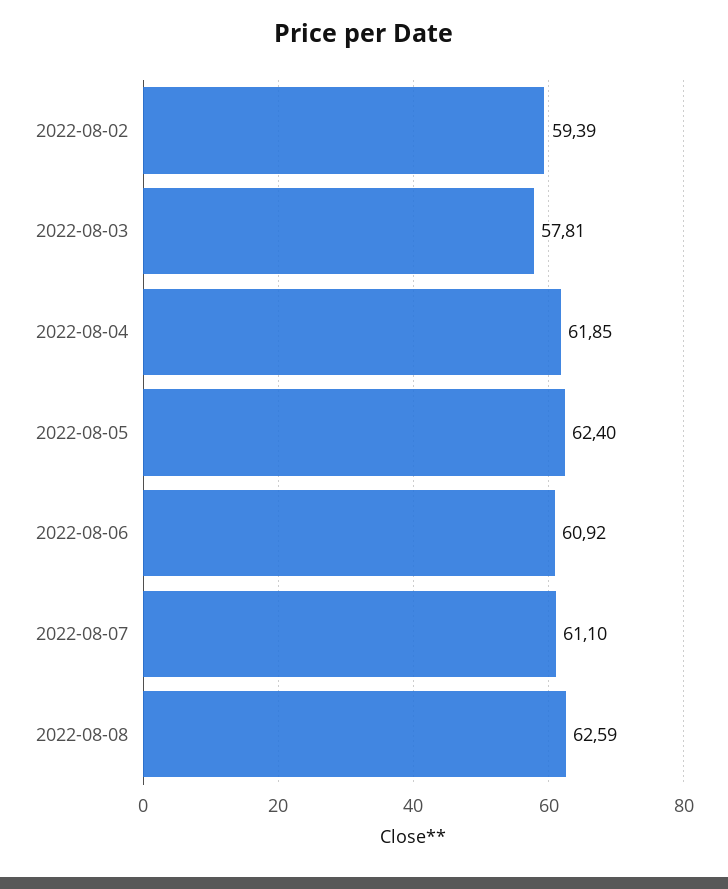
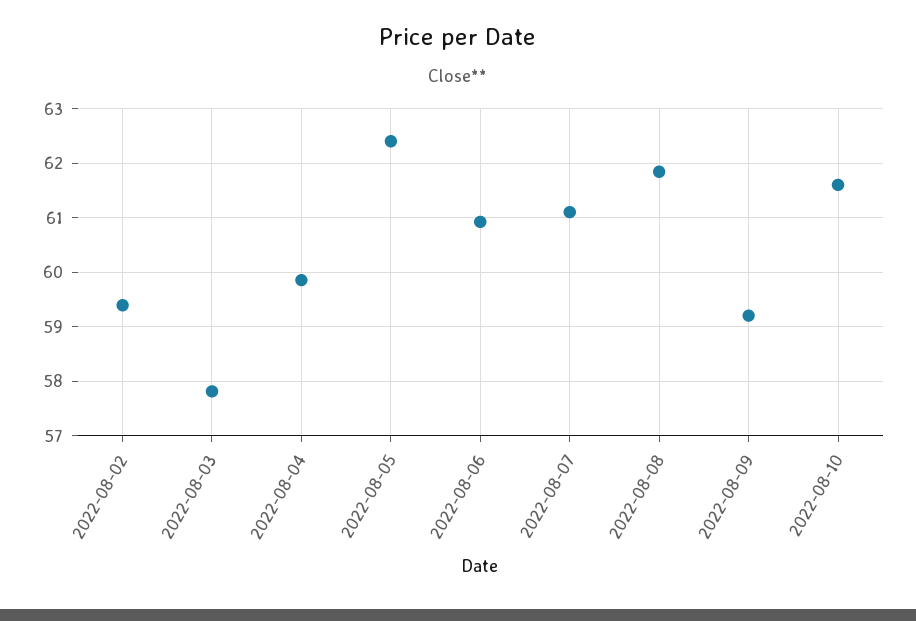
2022-08-04: 61.85 -> 59.8
2022-08-08: 62.59 -> 61.8
2022-08-09: none -> 59.2
2022-08-10: none -> 61.6

